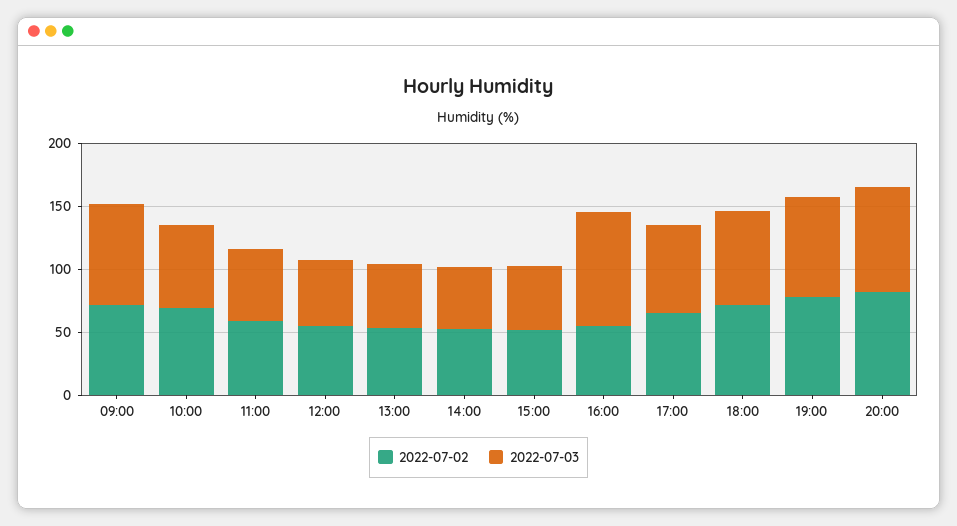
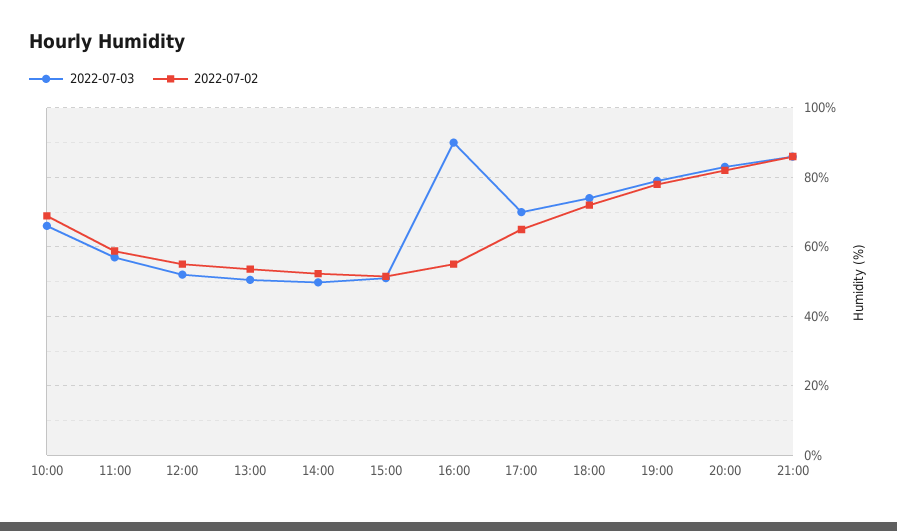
2022-07-02, 09:00: 70 -> none
2022-07-03, 09:00: 80 -> none
2022-07-03, 21:00: none -> 86
2022-07-02, 21:00: none -> 86

